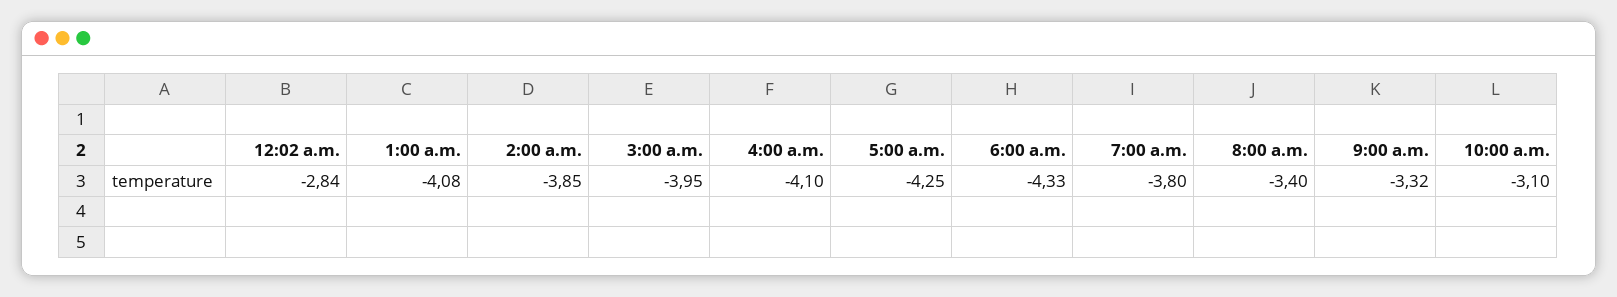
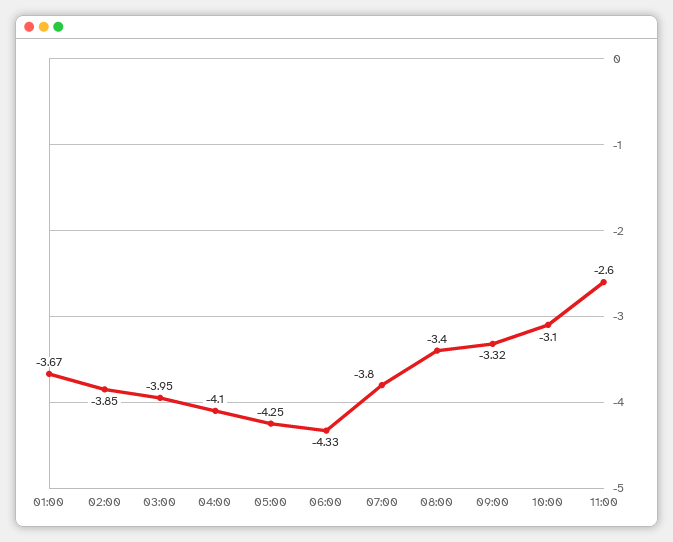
12:02 a.m.: -2.84 -> none
1:00 a.m.: -4.08 -> -3.67
11:00: none -> -2.6

